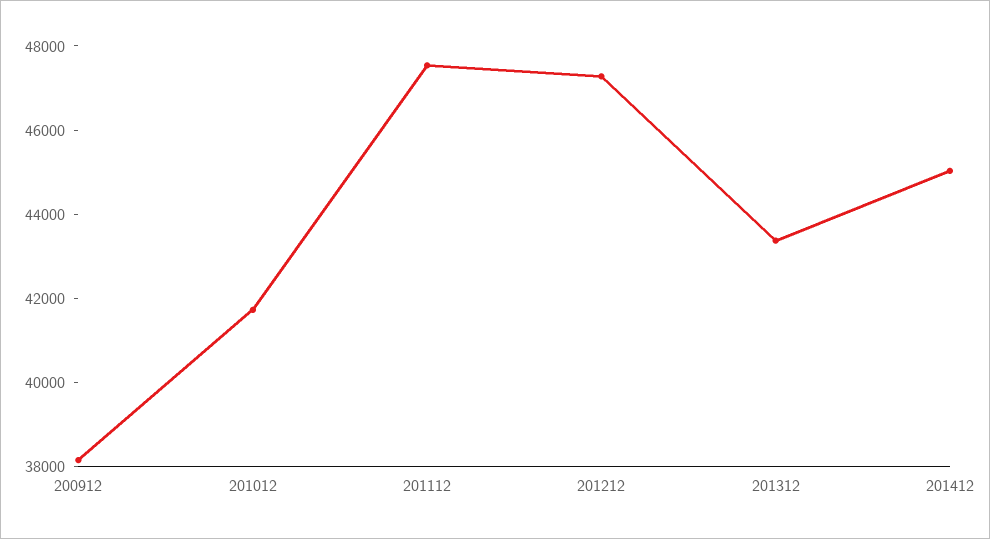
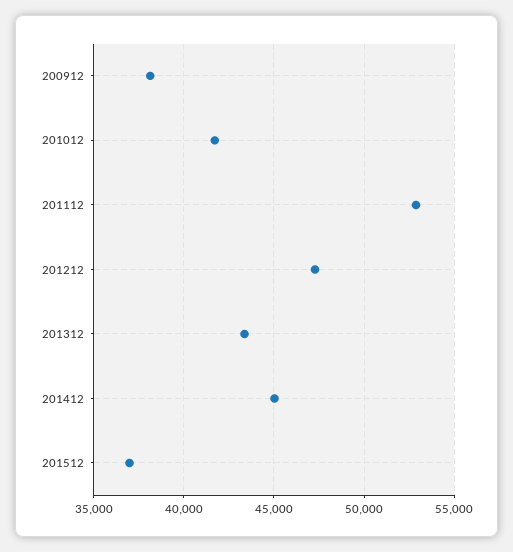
201112: 47500 -> 53000
201512: none -> 37000

